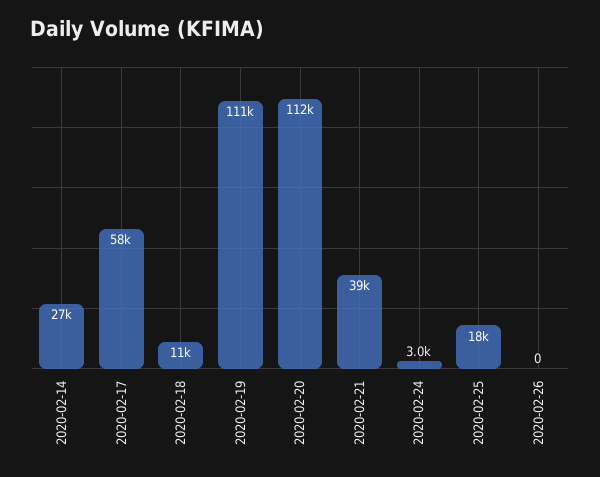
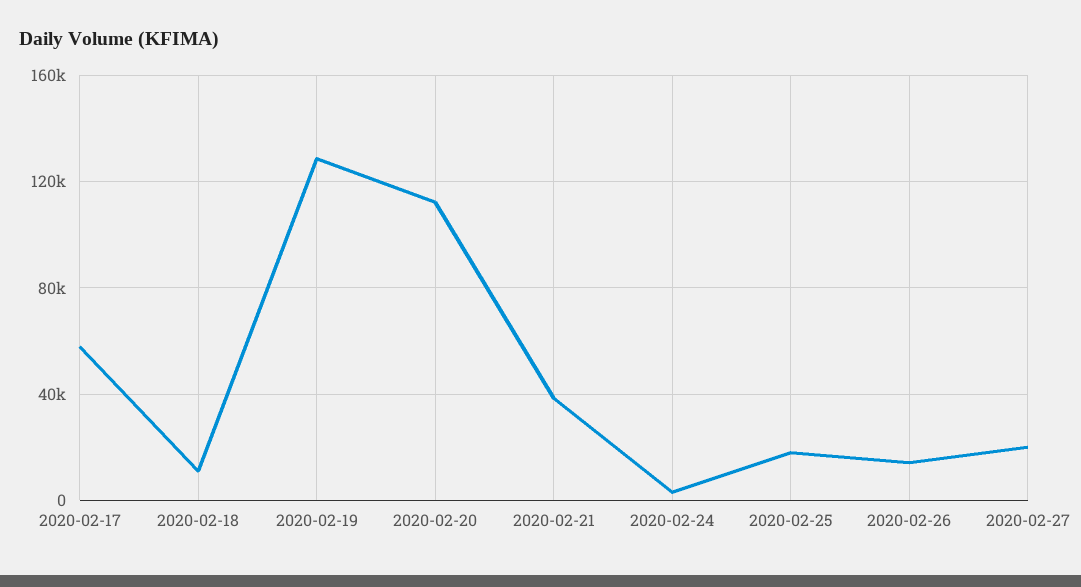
2020-02-14: 27000 -> none
2020-02-19: 111000 -> 130000
2020-02-26: 0 -> 15000
2020-02-27: none -> 20000

